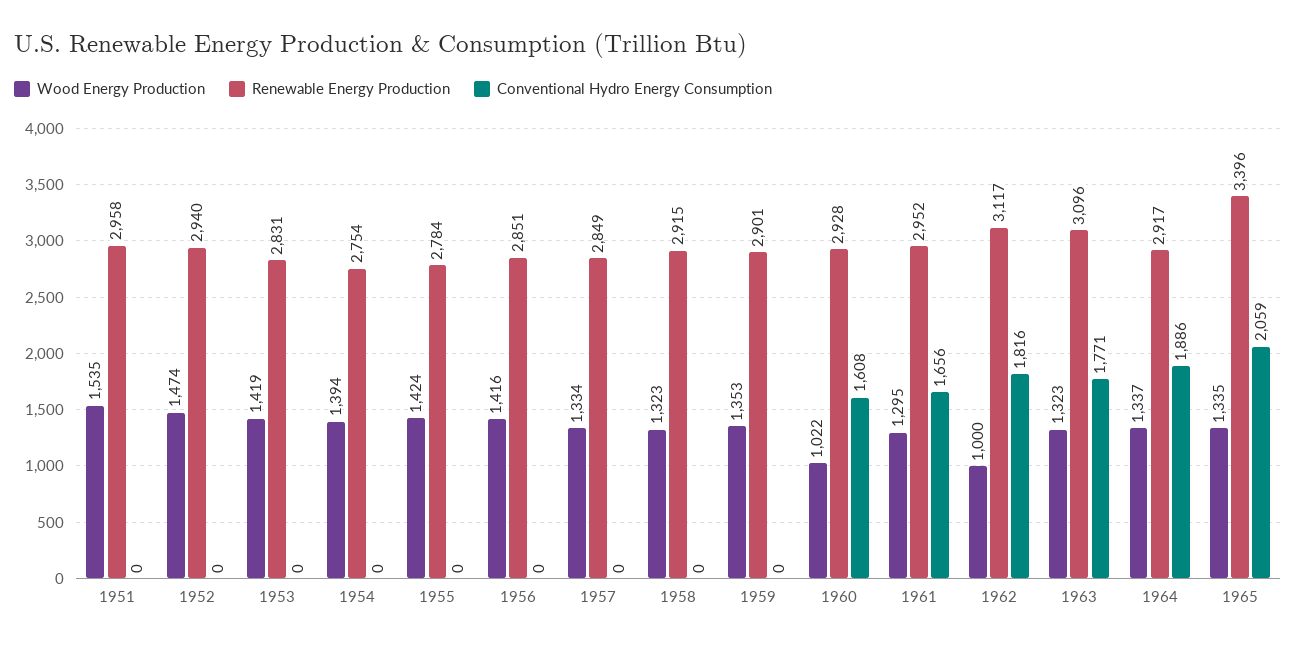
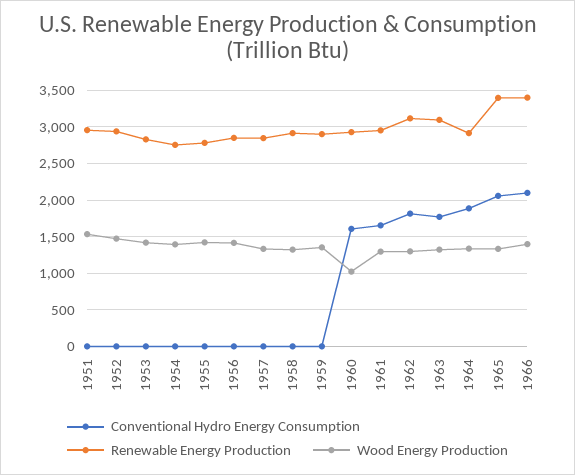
Wood Energy Production, 1962: 1000 -> 1300
Conventional Hydro Energy Consumption, 1966: none -> 2100
Renewable Energy Production, 1966: none -> 3400
Wood Energy Production, 1966: none -> 1400

